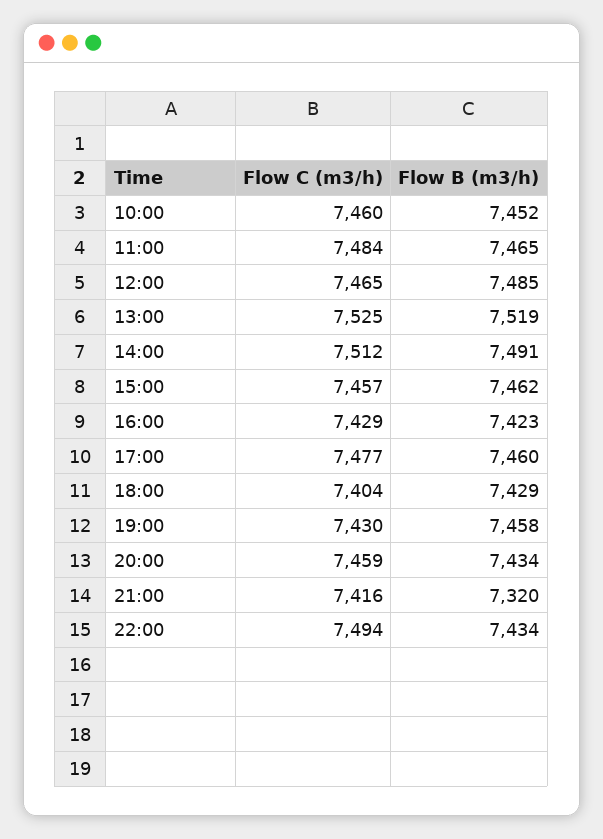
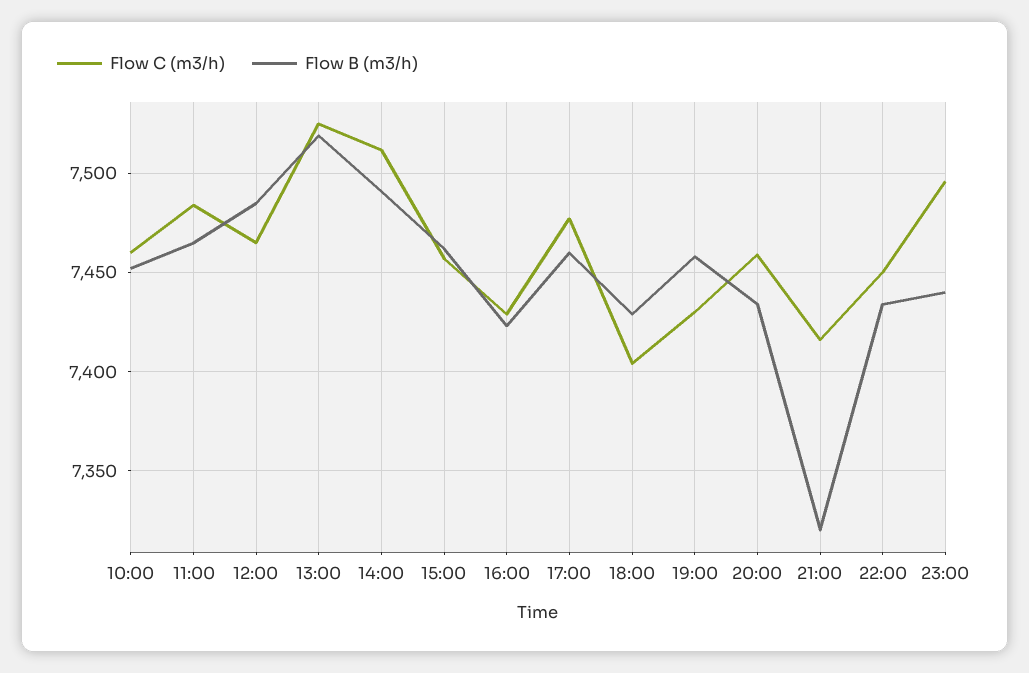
Flow C (m3/h), 22:00: 7494 -> 7450
Flow C (m3/h), 23:00: none -> 7495
Flow B (m3/h), 23:00: none -> 7440

